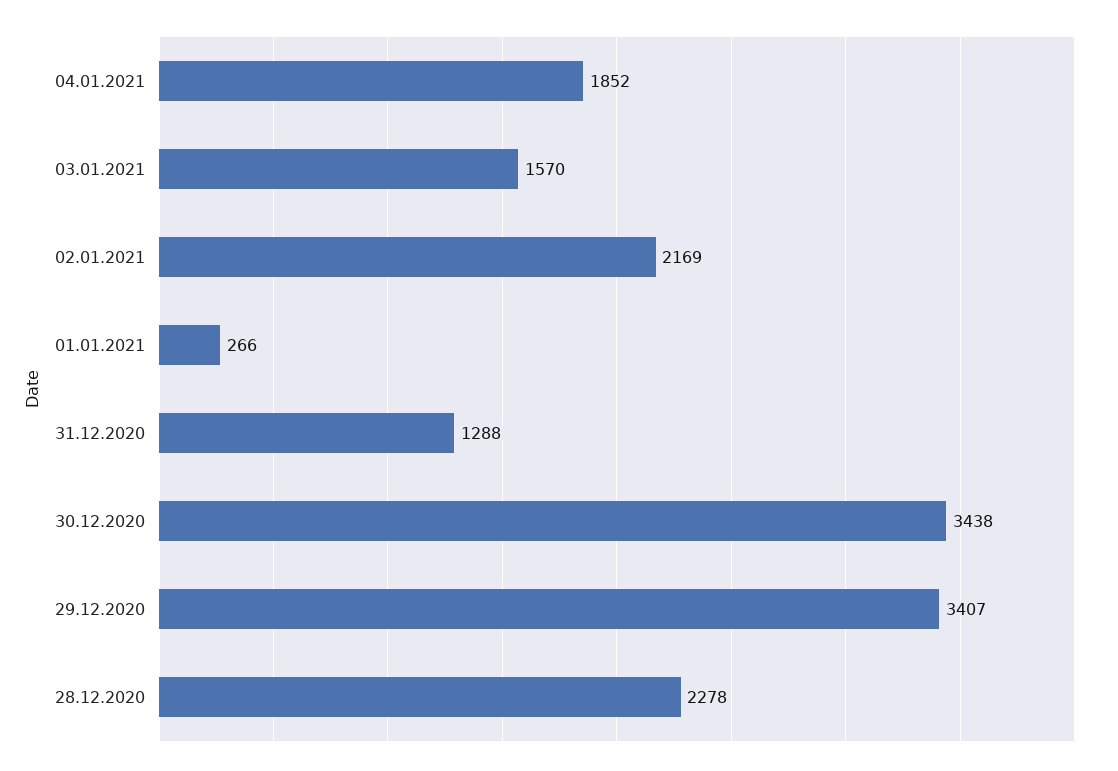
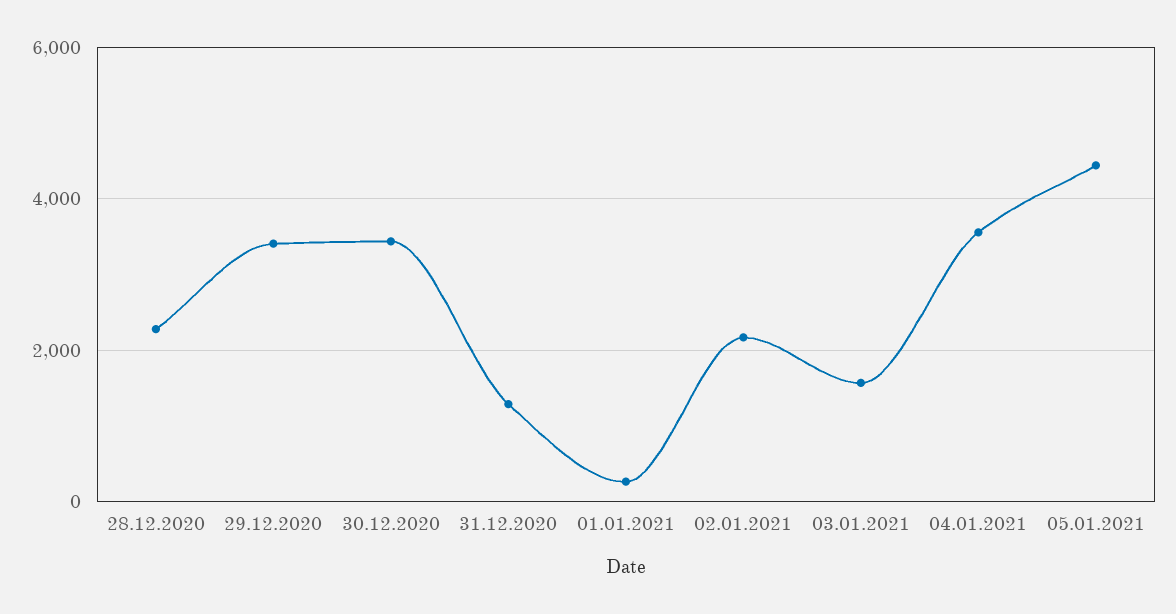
04.01.2021: 1852 -> 3600
05.01.2021: none -> 4400

